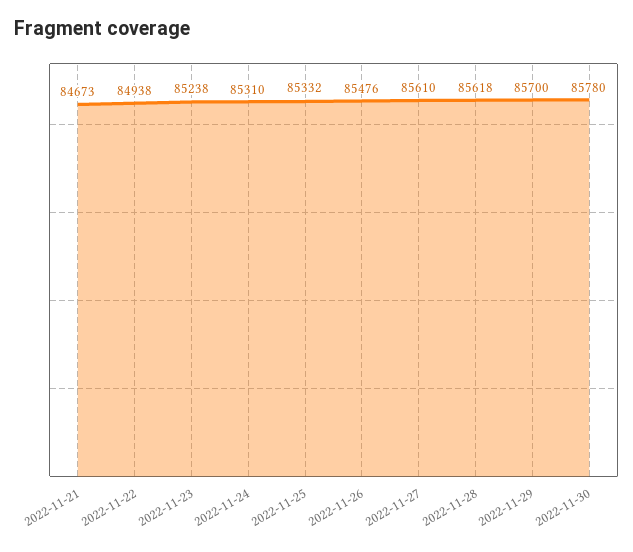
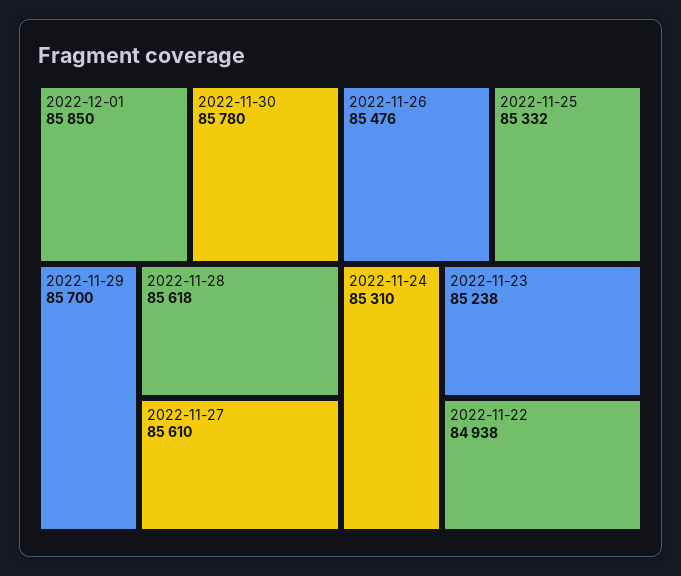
2022-11-21: 84673 -> none
2022-12-01: none -> 85850

